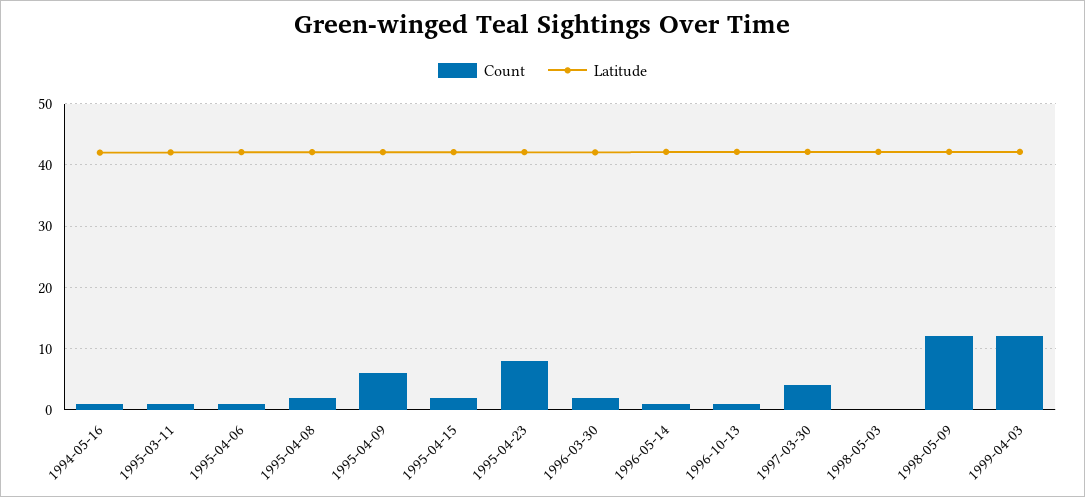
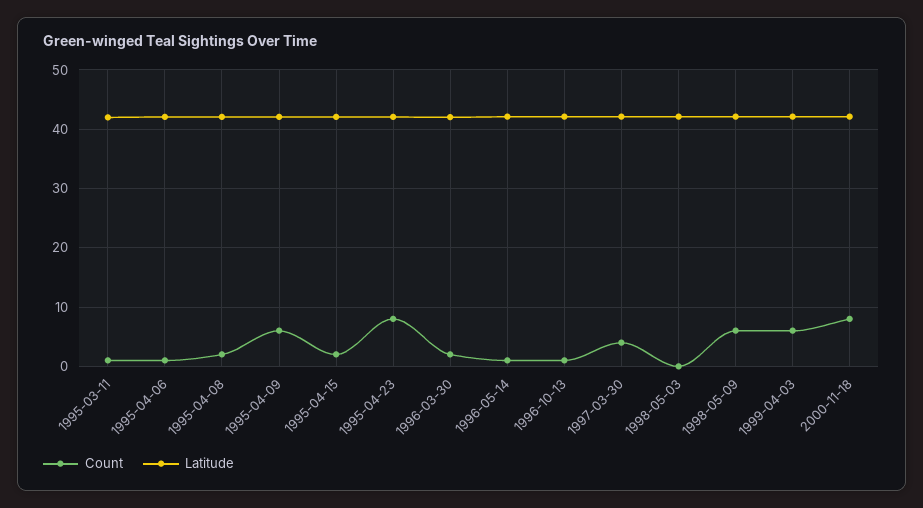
Count, 1994-05-16: 1 -> none
Latitude, 1994-05-16: 42 -> none
Count, 1998-05-09: 12 -> 6
Count, 1999-04-03: 12 -> 6
Count, 2000-11-18: none -> 8
Latitude, 2000-11-18: none -> 42

